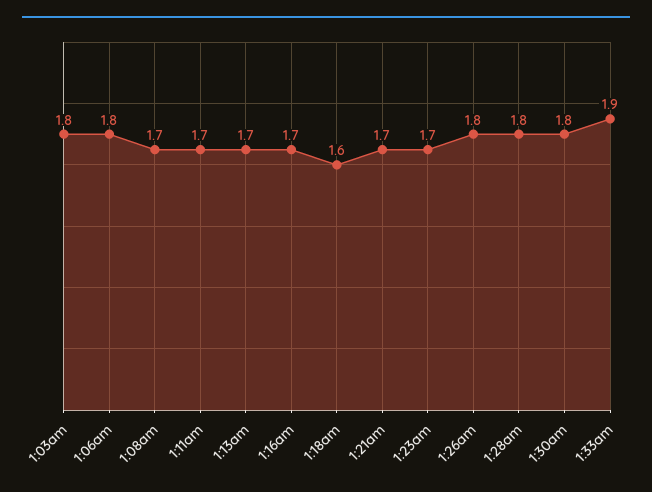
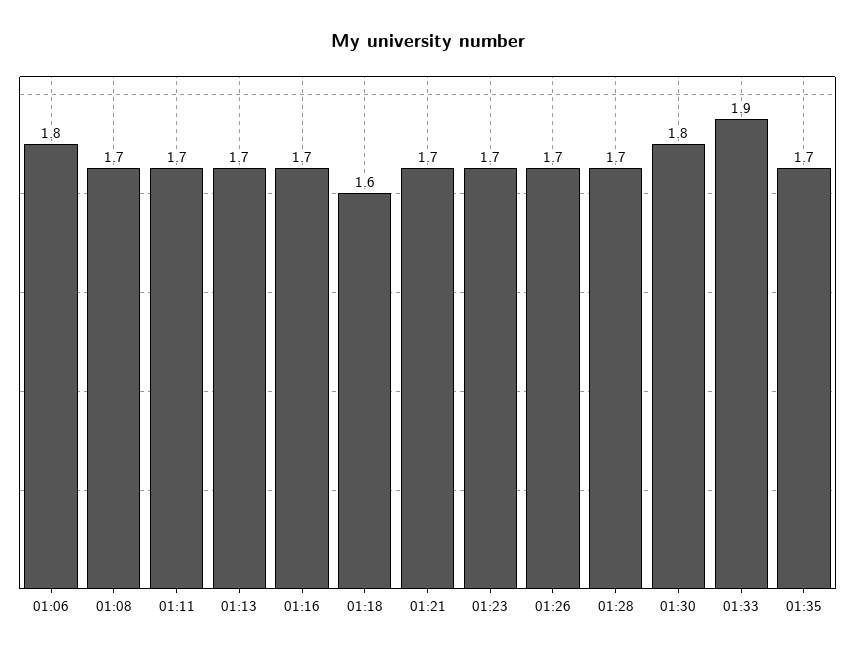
1:03am: 1.8 -> none
1:26am: 1.8 -> 1.7
1:28am: 1.8 -> 1.7
01:35: none -> 1.7

